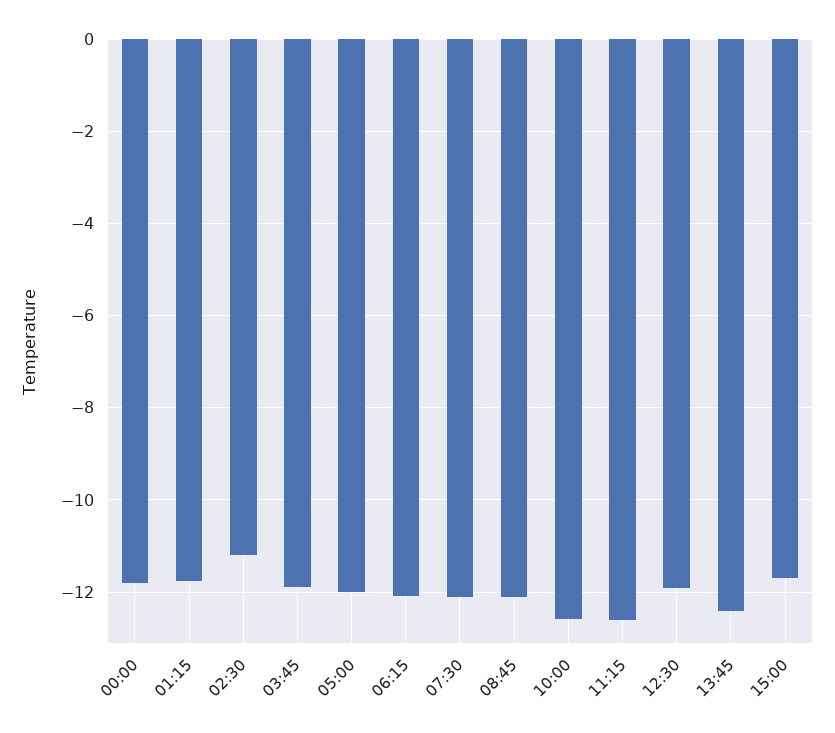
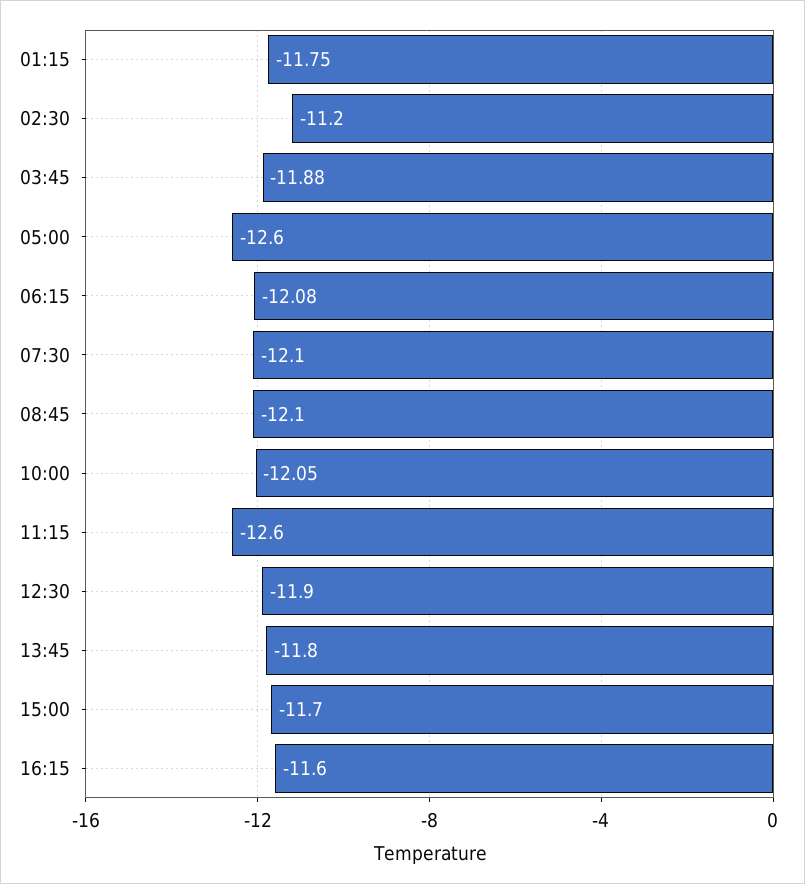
00:00: -11.8 -> none
05:00: -12 -> -12.6
10:00: -12.6 -> -12.05
13:45: -12.4 -> -11.8
16:15: none -> -11.6

